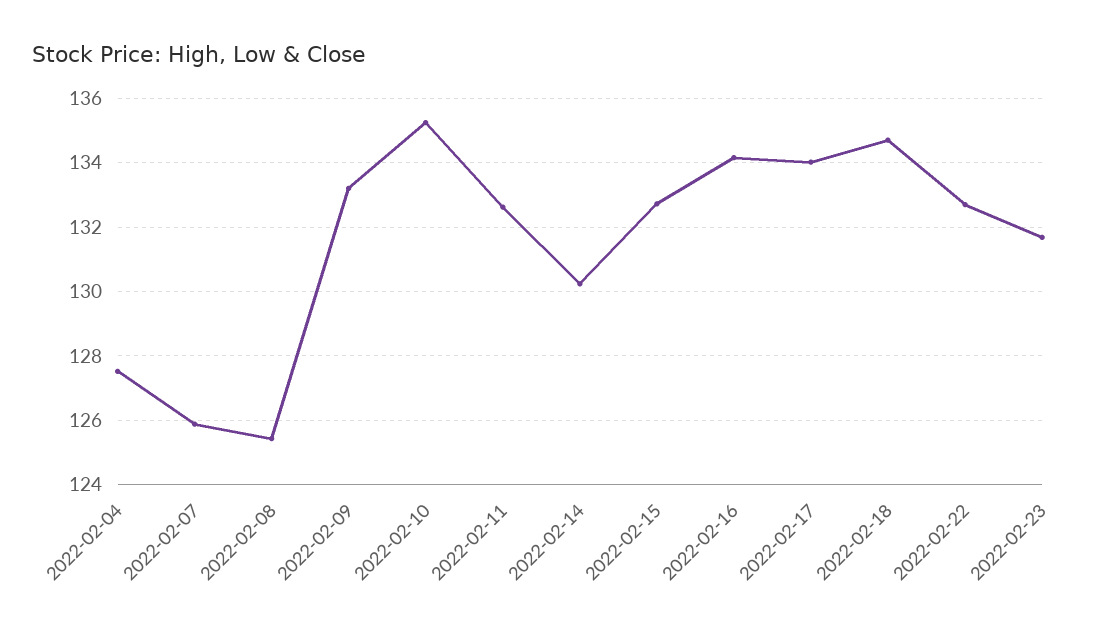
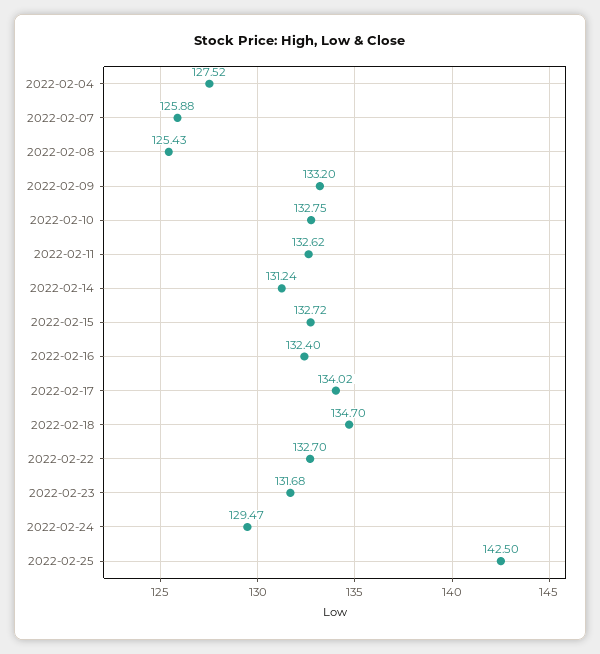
2022-02-10: 135.2 -> 132.75
2022-02-14: 130.2 -> 131.24
2022-02-16: 134.2 -> 132.4
2022-02-24: none -> 129.47
2022-02-25: none -> 142.5

